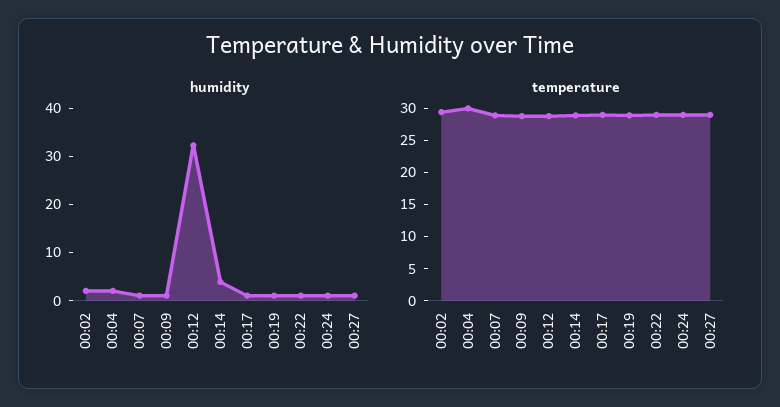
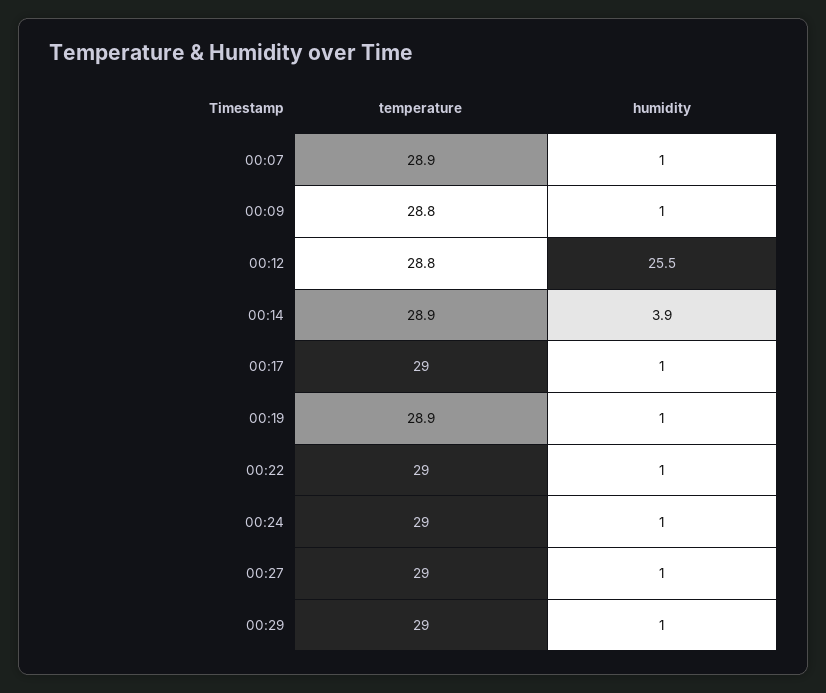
humidity, 00:02: 2 -> none
humidity, 00:04: 2 -> none
humidity, 00:12: 32 -> 25.5
temperature, 00:02: 30 -> none
temperature, 00:04: 30 -> none
temperature, 00:29: none -> 29
humidity, 00:29: none -> 1

